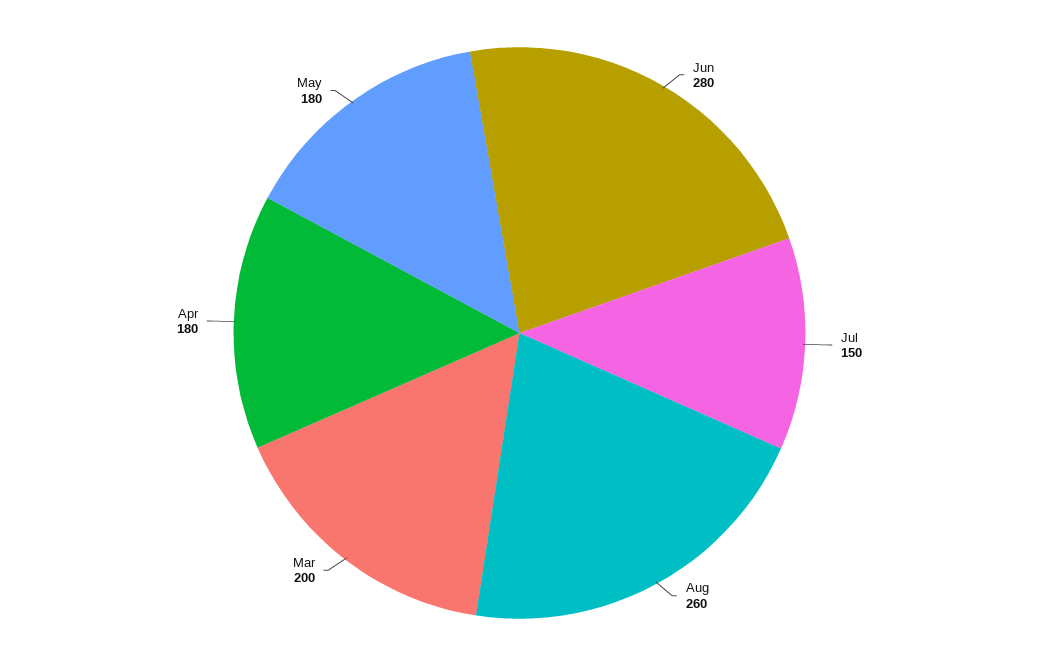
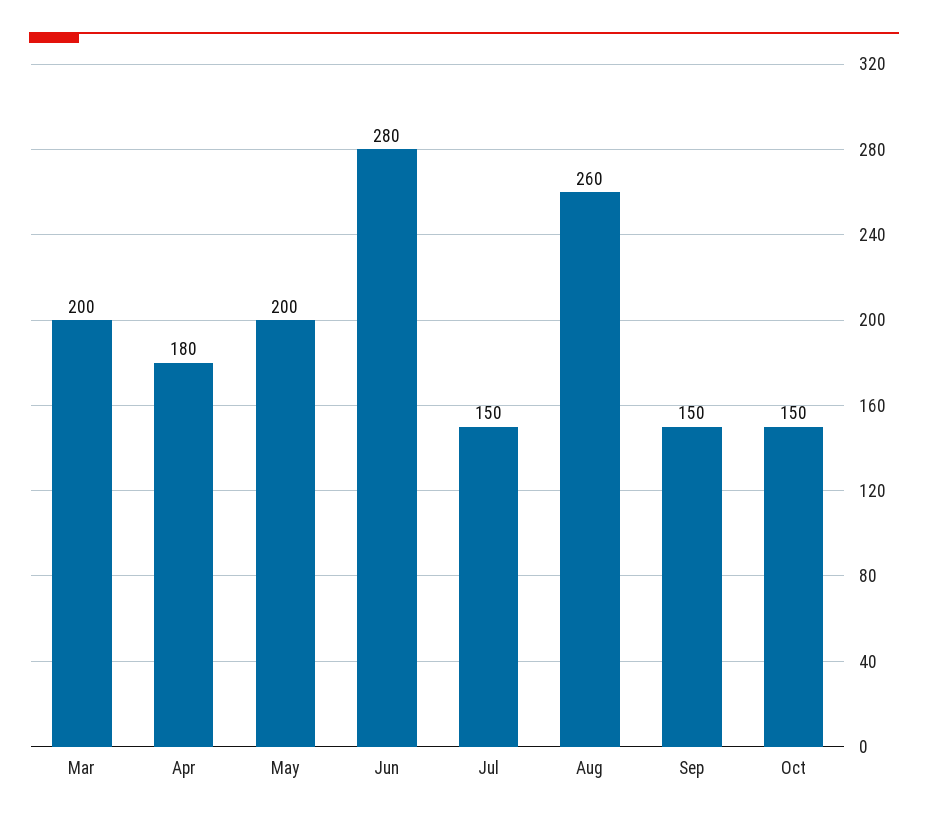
May: 180 -> 200
Sep: none -> 150
Oct: none -> 150

